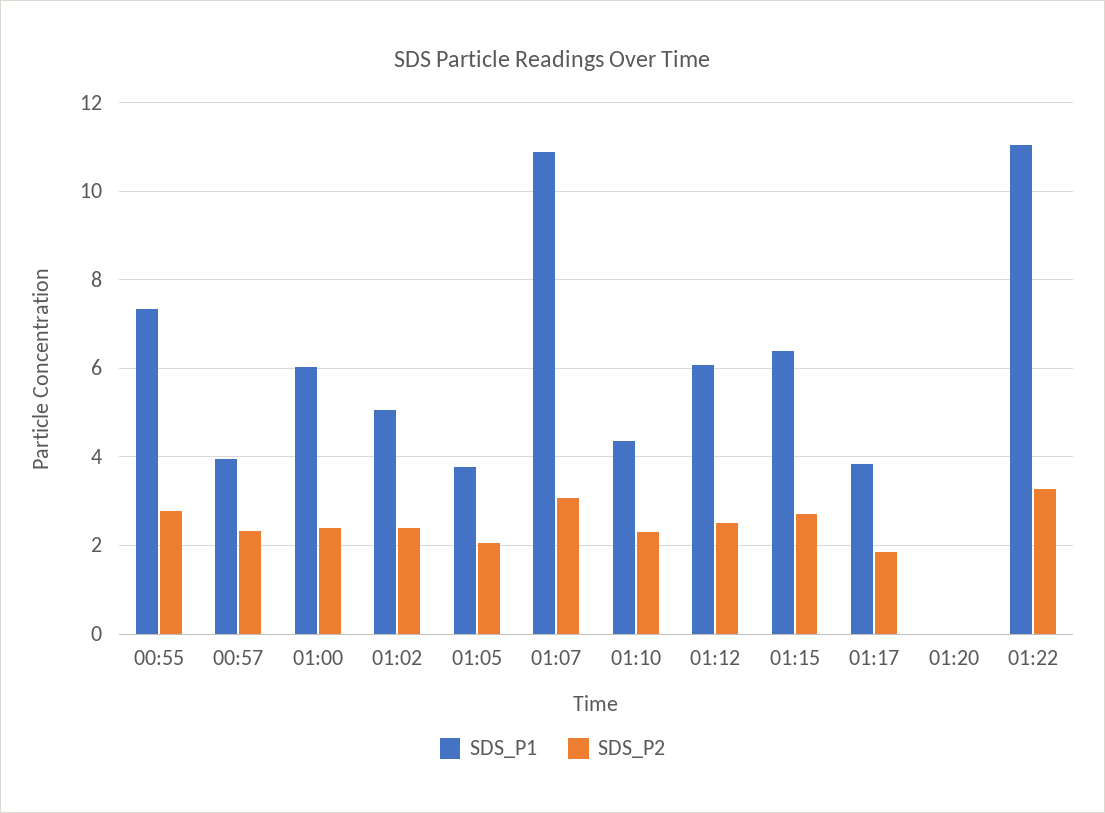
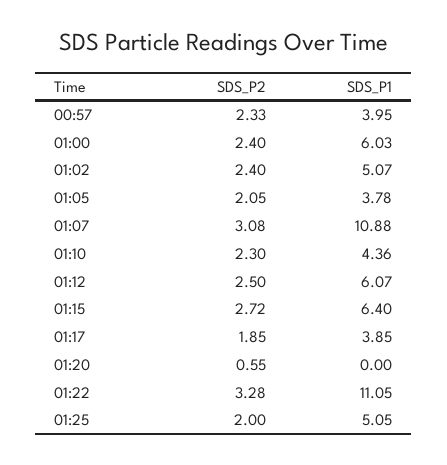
SDS_P1, 00:55: 7.4 -> none
SDS_P2, 00:55: 2.8 -> none
SDS_P2, 01:20: 0 -> 0.55
SDS_P2, 01:25: none -> 2
SDS_P1, 01:25: none -> 5.05

